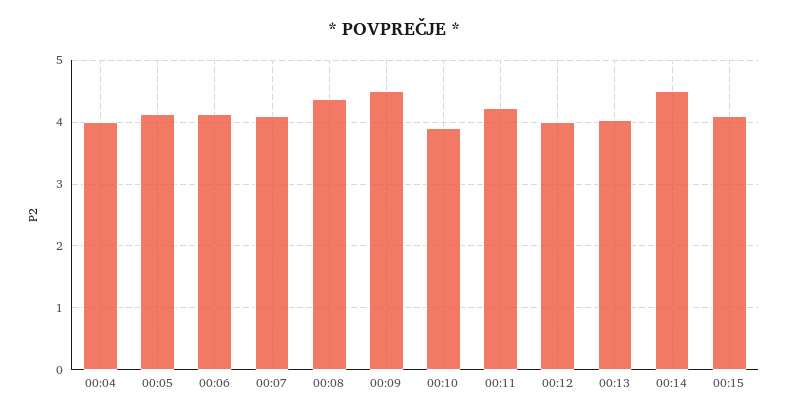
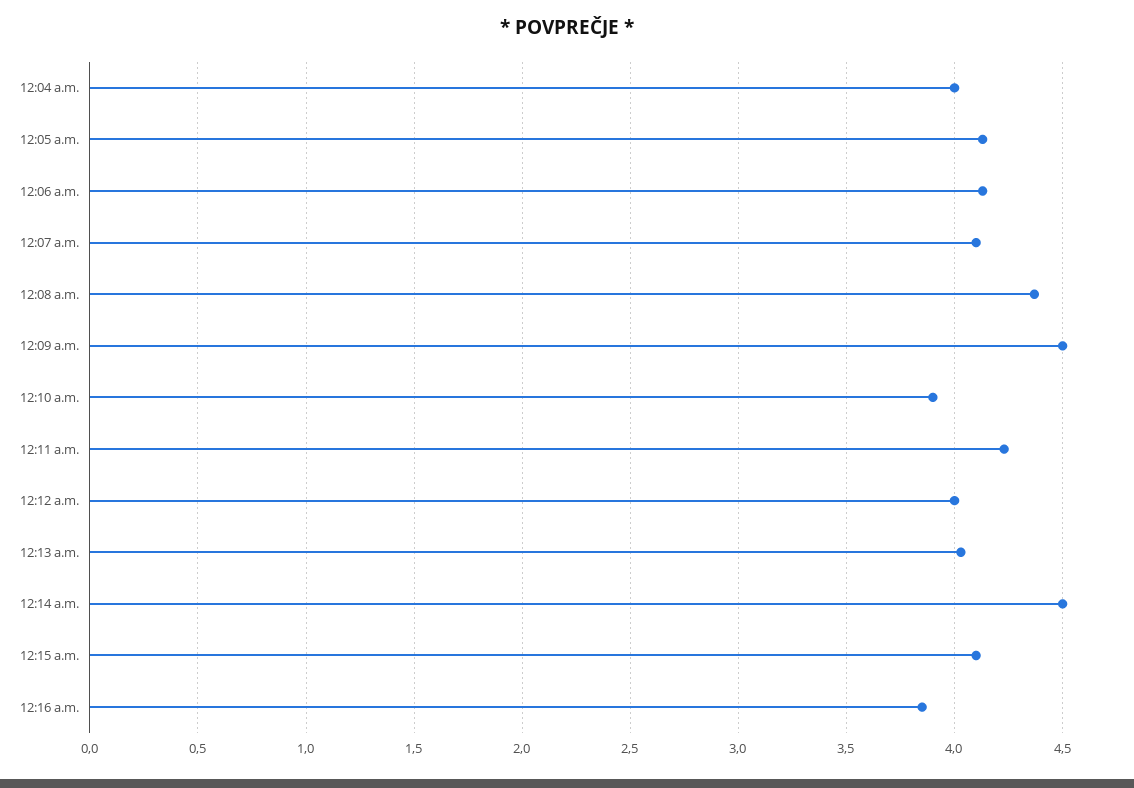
12:16 a.m.: none -> 3.85

